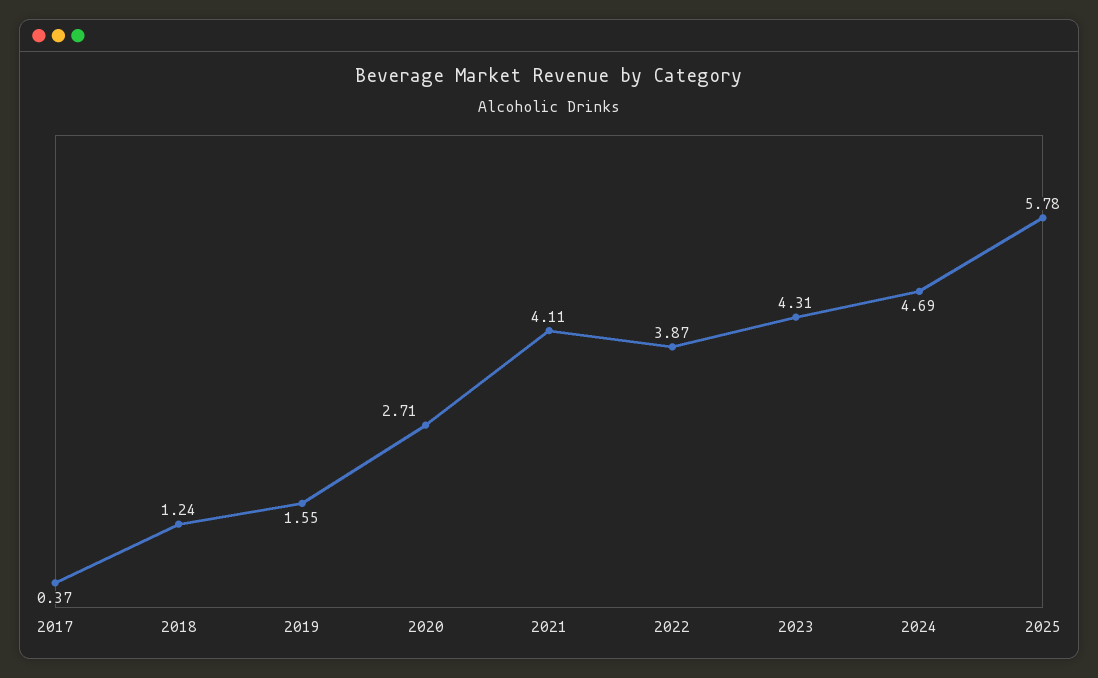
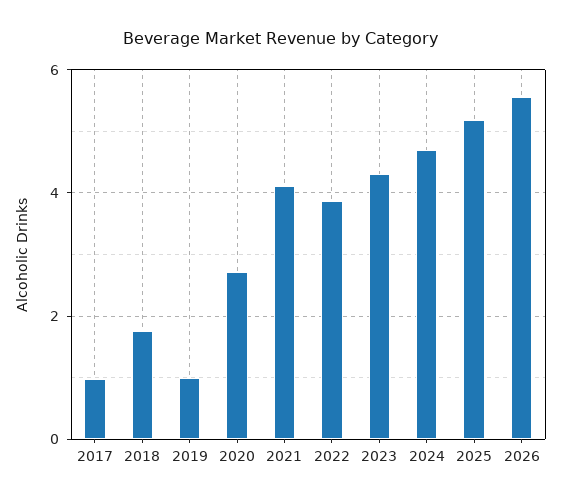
2017: 0.37 -> 1
2018: 1.24 -> 1.8
2019: 1.55 -> 1
2025: 5.78 -> 5.2
2026: none -> 5.6

